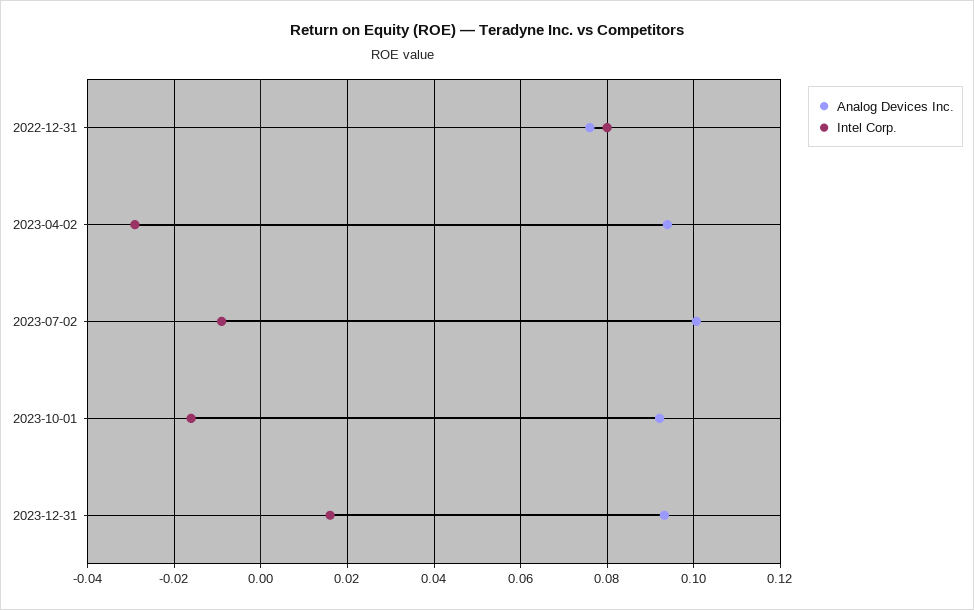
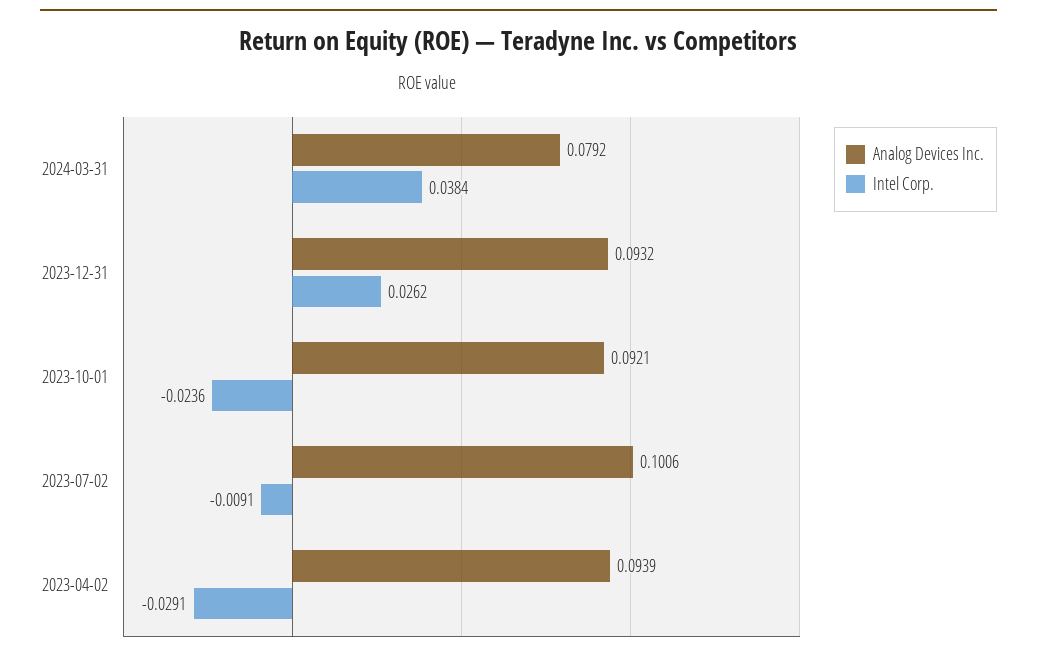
Analog Devices Inc., 2022-12-31: 0.076 -> none
Intel Corp., 2022-12-31: 0.08 -> none
Intel Corp., 2023-10-01: -0.016 -> -0.0236
Intel Corp., 2023-12-31: 0.016 -> 0.0262
Analog Devices Inc., 2024-03-31: none -> 0.0792
Intel Corp., 2024-03-31: none -> 0.0384

